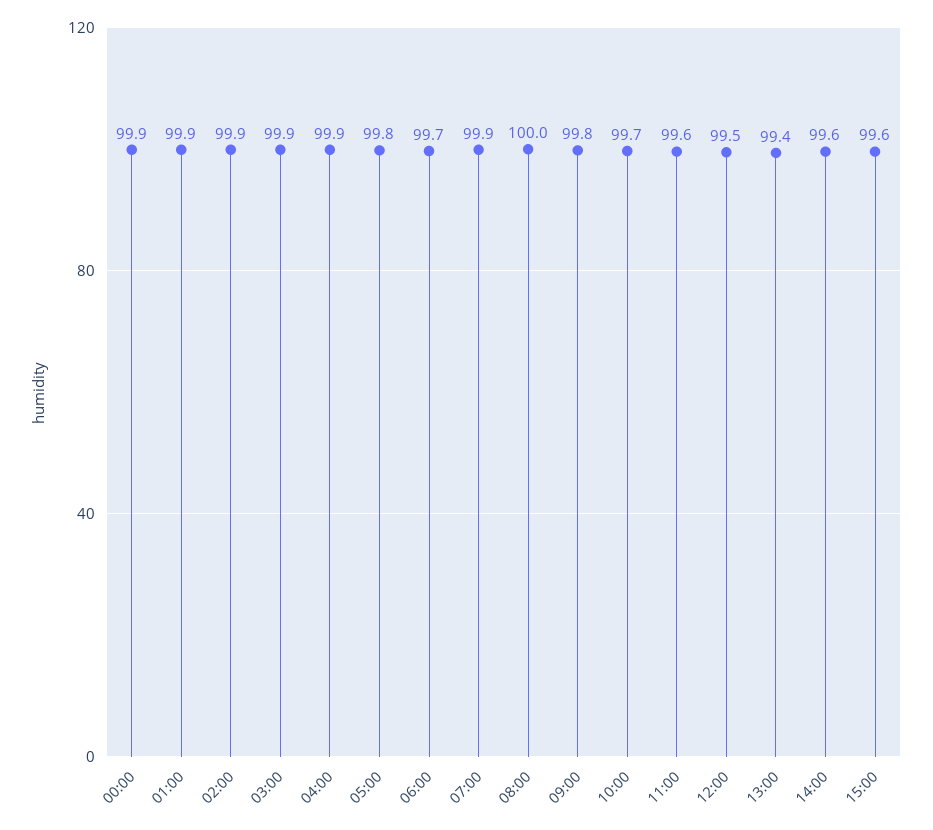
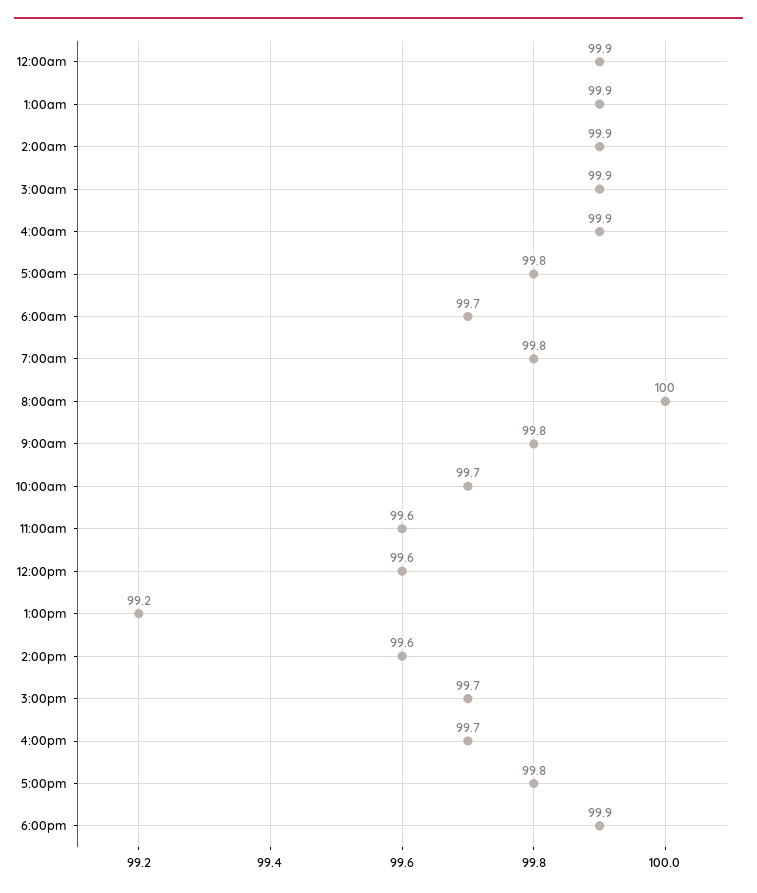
07:00: 99.9 -> 99.8
12:00: 99.5 -> 99.6
13:00: 99.4 -> 99.2
15:00: 99.6 -> 99.7
4:00pm: none -> 99.7
5:00pm: none -> 99.8
6:00pm: none -> 99.9

